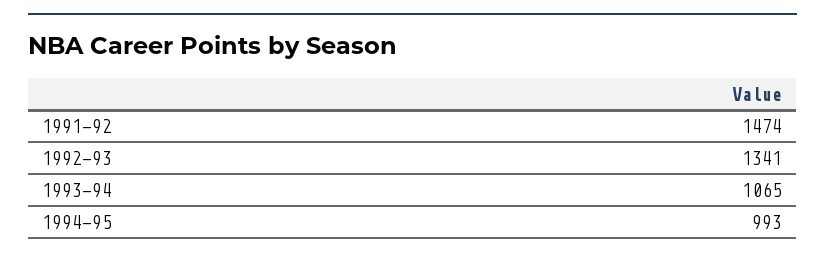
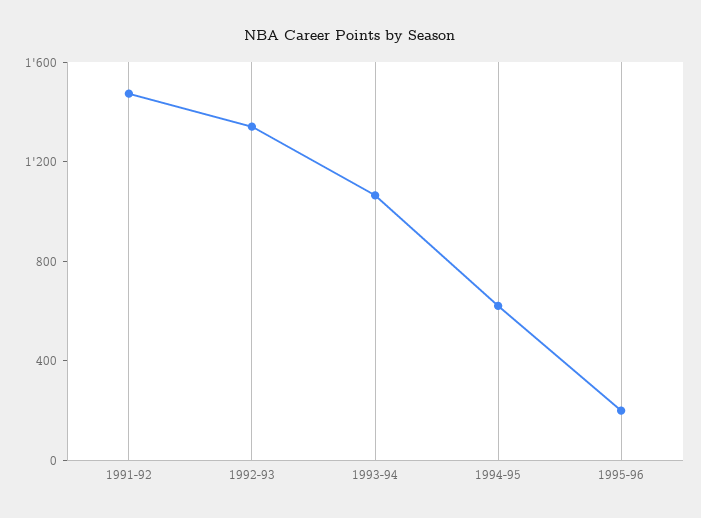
1994-95: 993 -> 600
1995-96: none -> 200

